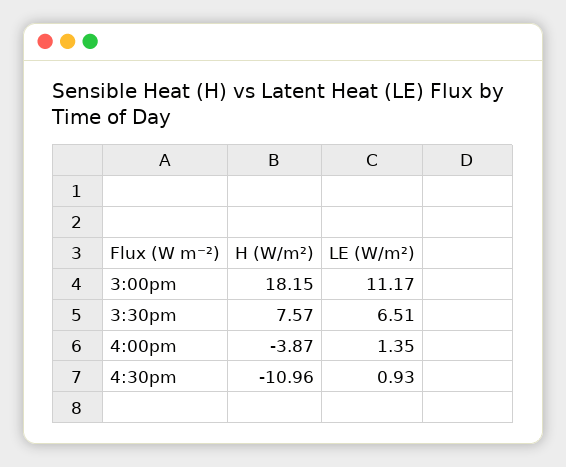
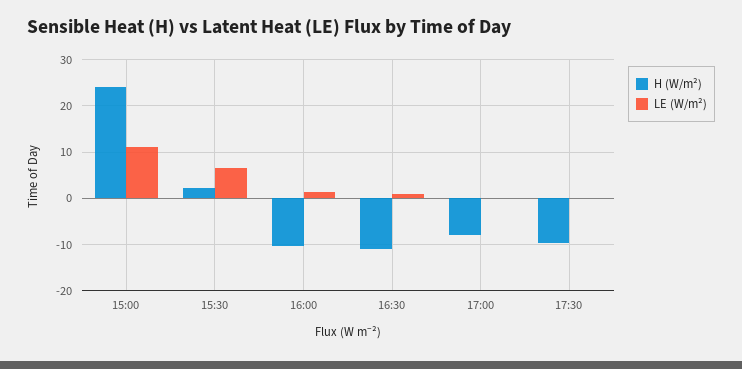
H (W/m²), 3:00pm: 18.15 -> 24
H (W/m²), 3:30pm: 7.57 -> 2
H (W/m²), 4:00pm: -3.87 -> -10
H (W/m²), 17:00: none -> -8
LE (W/m²), 17:00: none -> 0
H (W/m²), 17:30: none -> -10
LE (W/m²), 17:30: none -> 0

